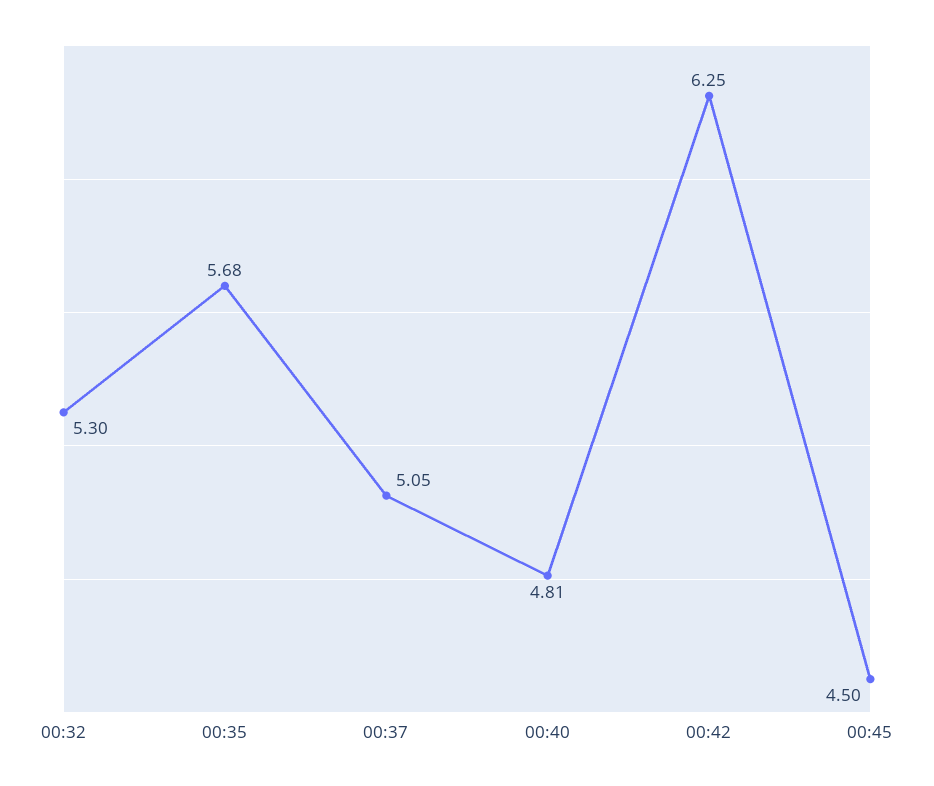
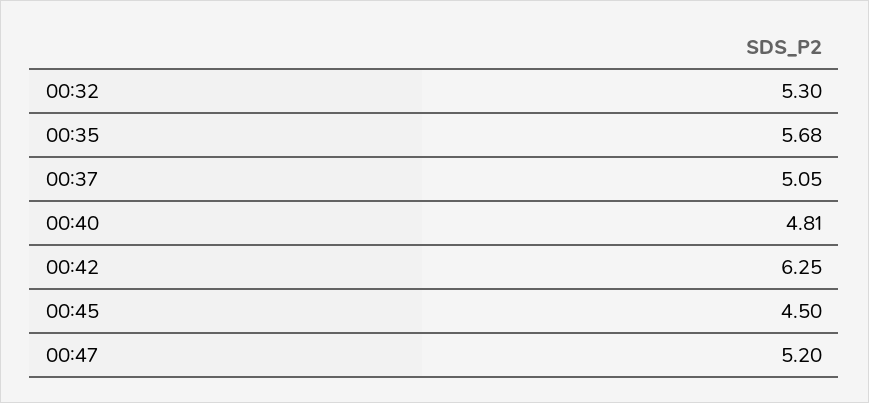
00:47: none -> 5.2

